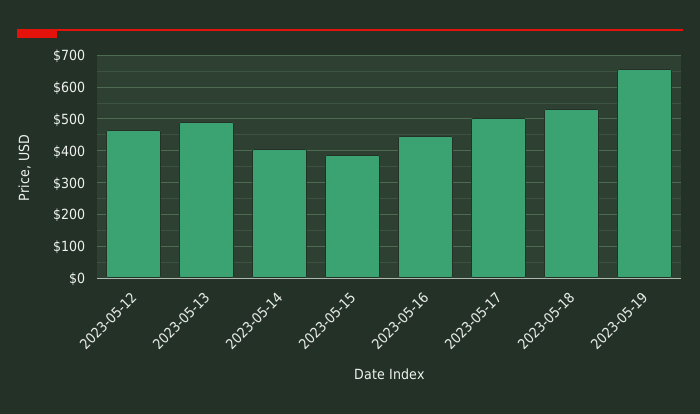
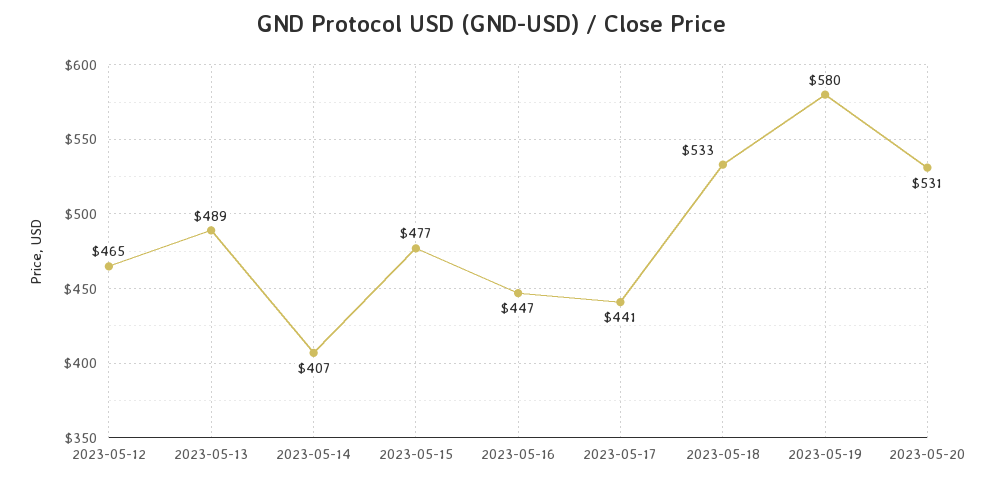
2023-05-15: 380 -> 477
2023-05-17: 500 -> 441
2023-05-19: 660 -> 580
2023-05-20: none -> 531

